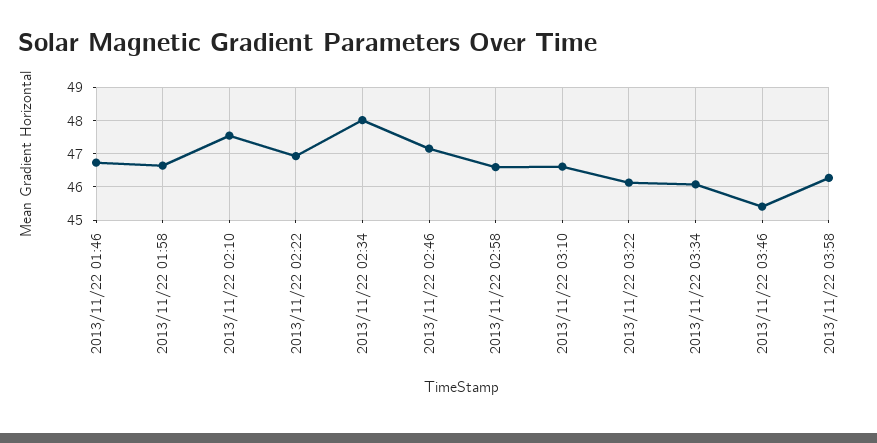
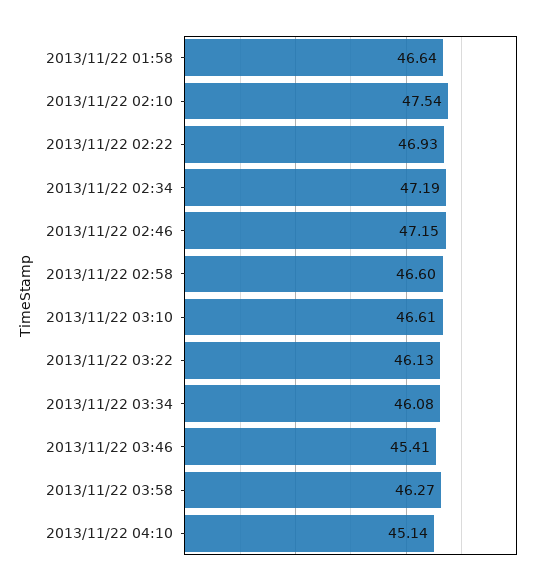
2013/11/22 01:46: 46.8 -> none
2013/11/22 02:34: 48 -> 47.19
2013/11/22 04:10: none -> 45.14

